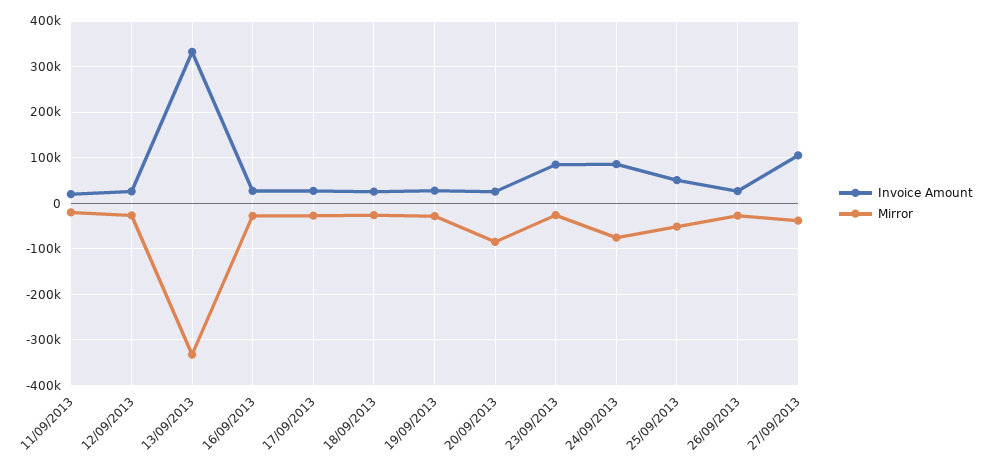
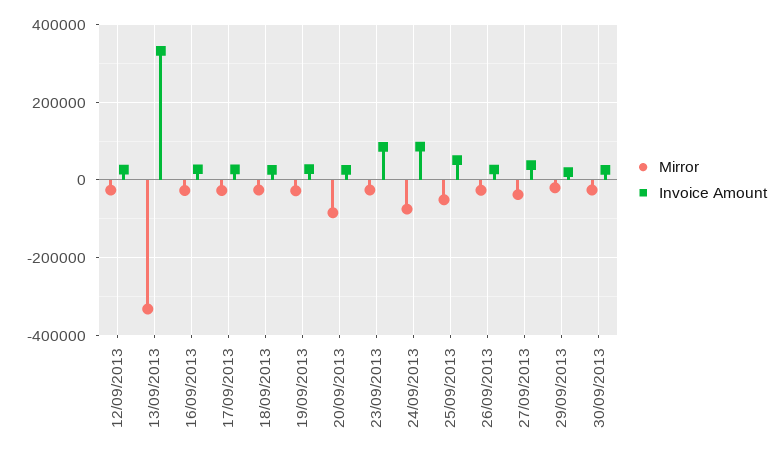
Invoice Amount, 11/09/2013: 20000 -> none
Mirror, 11/09/2013: -20000 -> none
Invoice Amount, 27/09/2013: 100000 -> 40000
Mirror, 29/09/2013: none -> -20000
Invoice Amount, 29/09/2013: none -> 20000
Mirror, 30/09/2013: none -> -20000
Invoice Amount, 30/09/2013: none -> 20000

